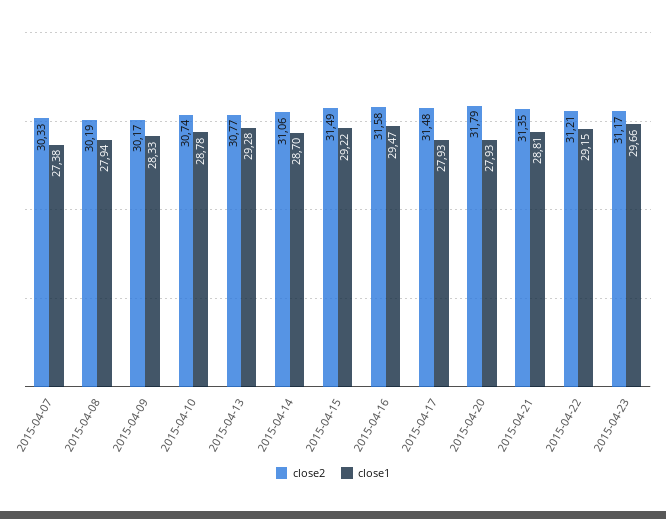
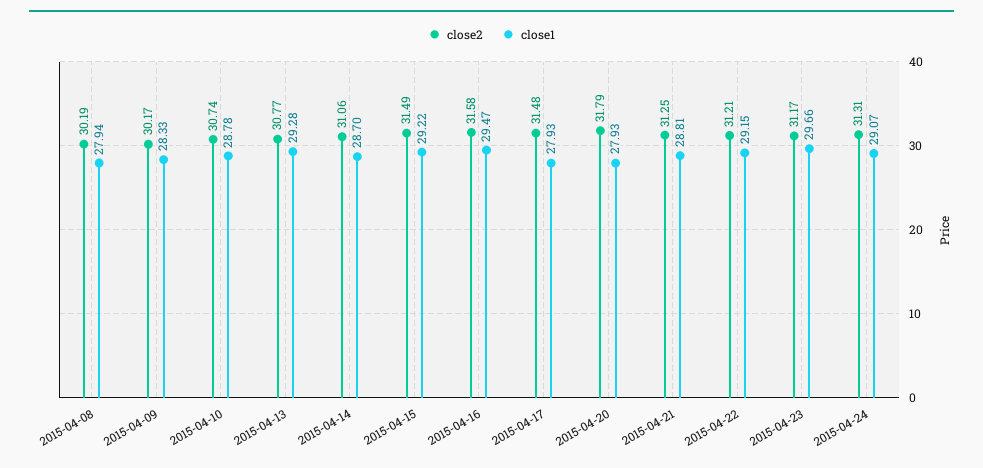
close2, 2015-04-07: 30.33 -> none
close1, 2015-04-07: 27.38 -> none
close2, 2015-04-21: 31.35 -> 31.25
close2, 2015-04-24: none -> 31.31
close1, 2015-04-24: none -> 29.07

